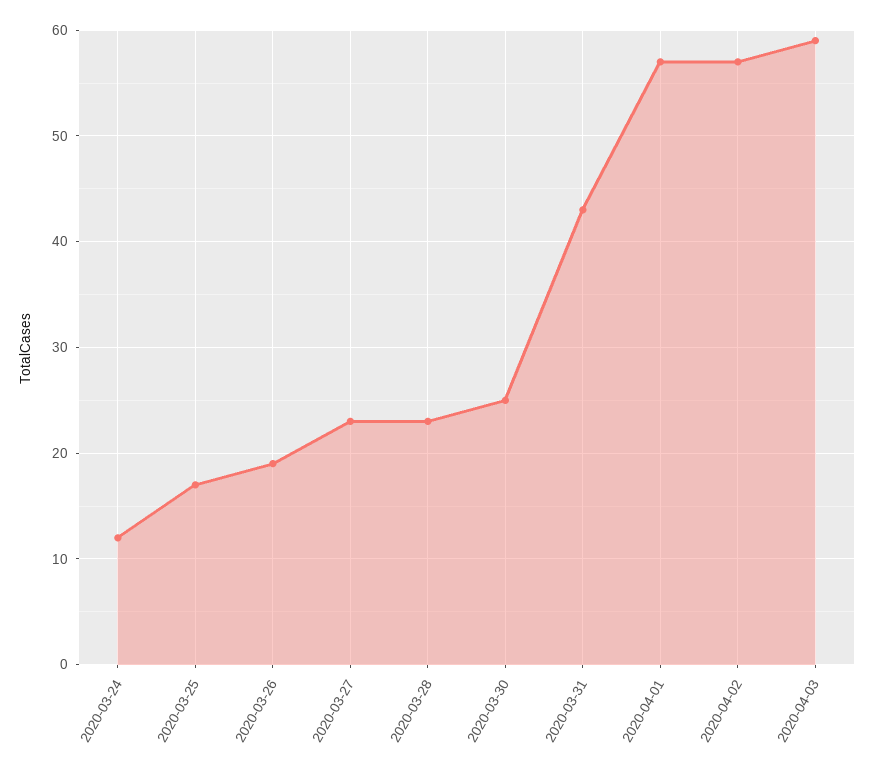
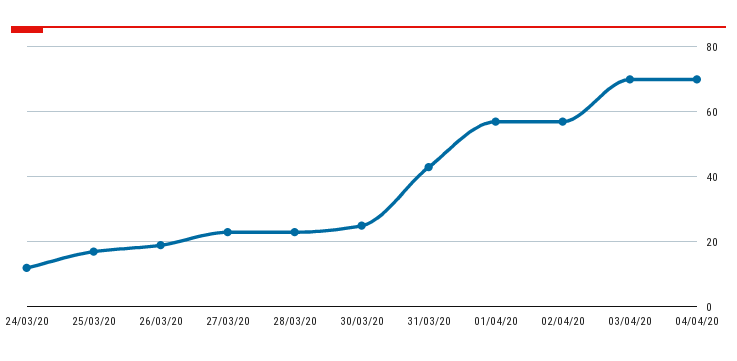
2020-04-03: 59 -> 70
04/04/20: none -> 70

